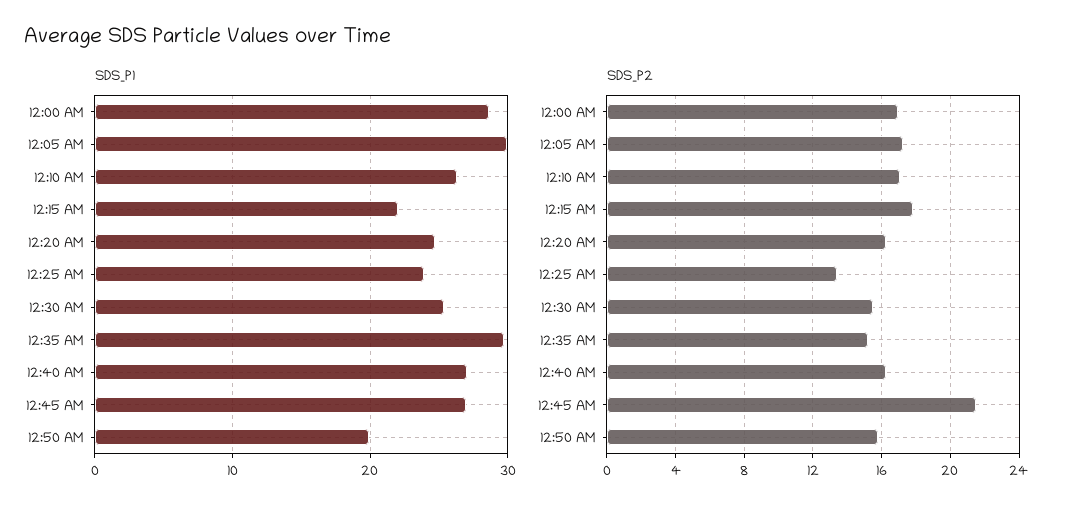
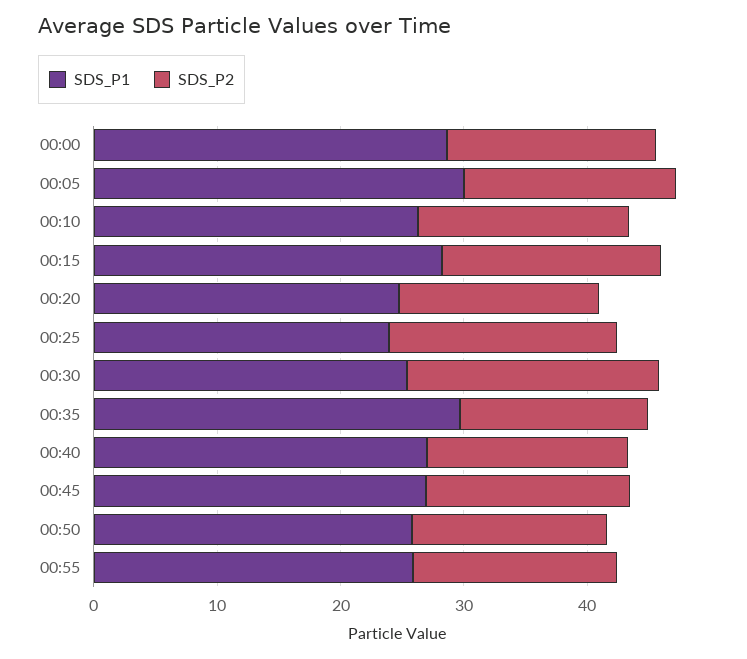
SDS_P1, 12:15 AM: 22 -> 28
SDS_P1, 12:50 AM: 20 -> 26
SDS_P2, 12:25 AM: 13.5 -> 18
SDS_P2, 12:30 AM: 15.5 -> 20
SDS_P2, 12:45 AM: 21.5 -> 16
SDS_P1, 00:55: none -> 26
SDS_P2, 00:55: none -> 16

